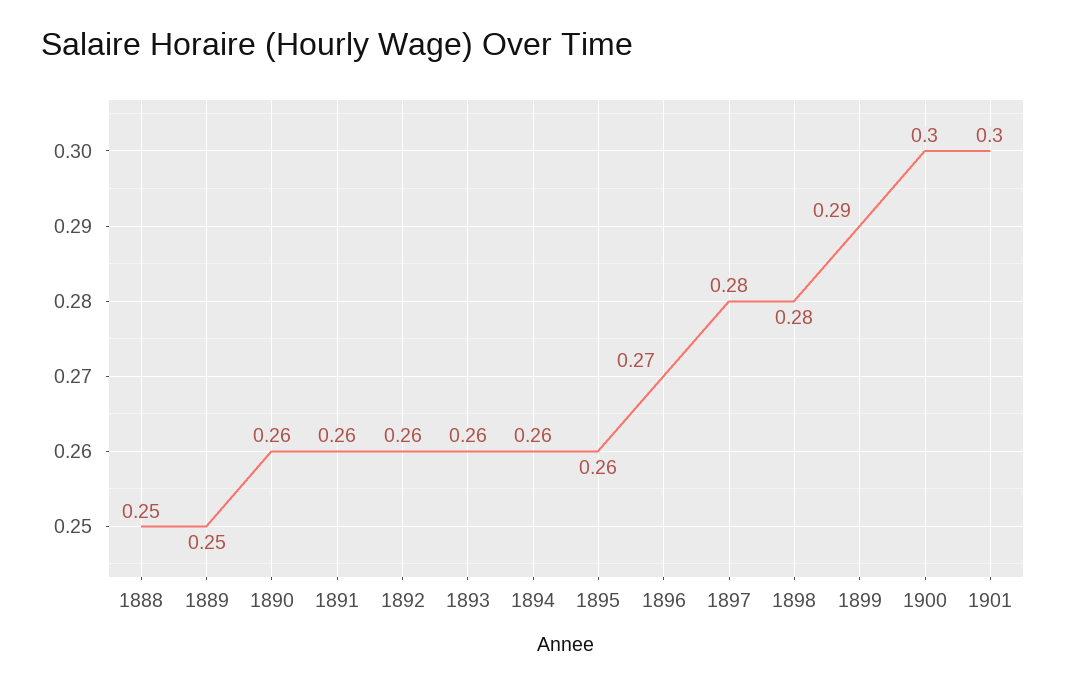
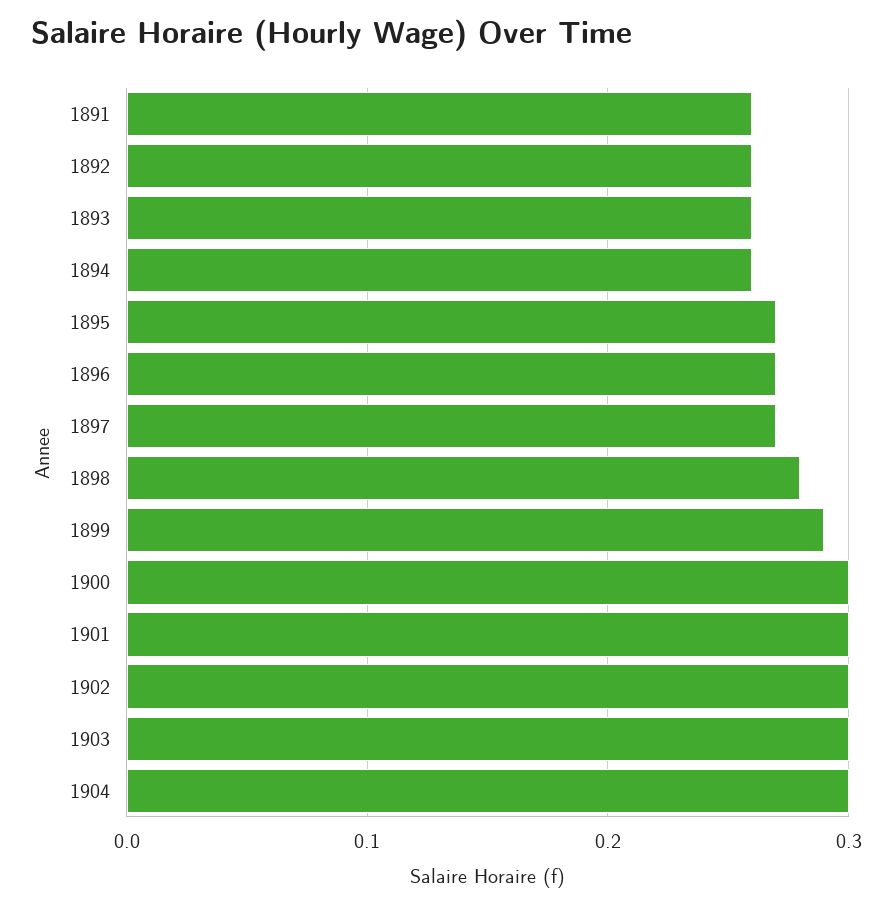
1888: 0.25 -> none
1889: 0.25 -> none
1890: 0.26 -> none
1895: 0.26 -> 0.27
1897: 0.28 -> 0.27
1902: none -> 0.3
1903: none -> 0.3
1904: none -> 0.3

